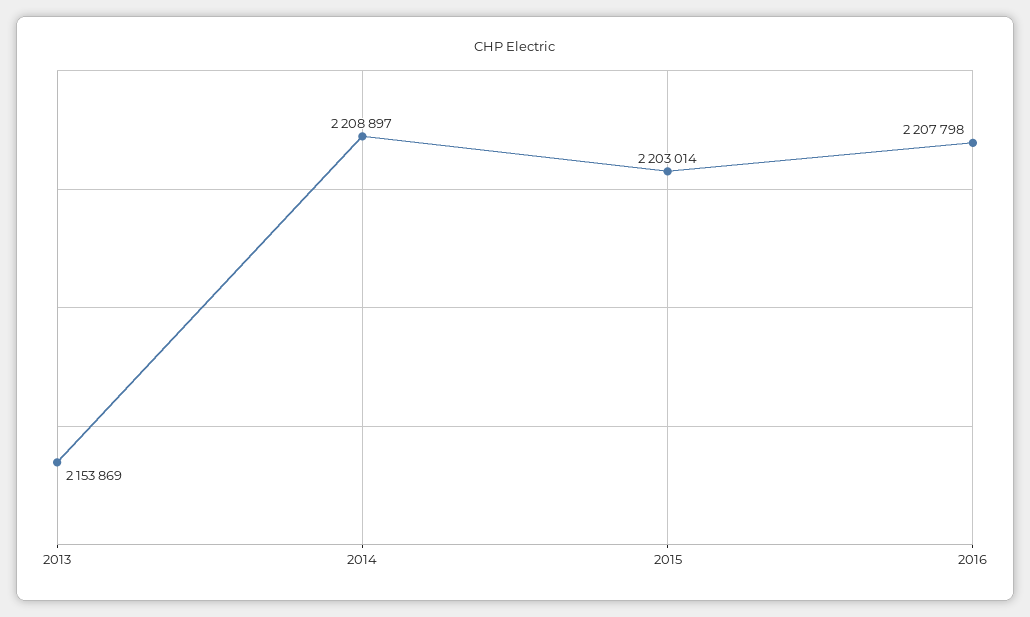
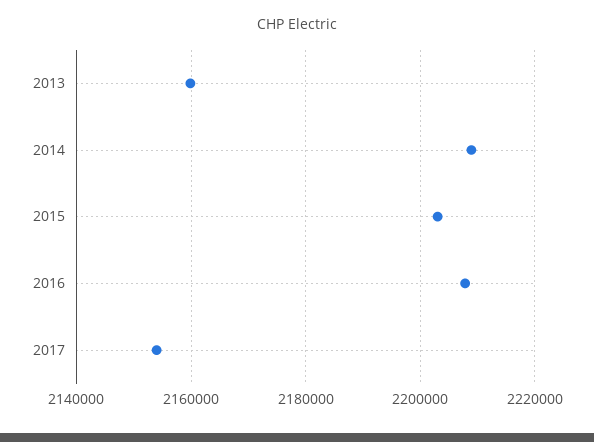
2013: 2153869 -> 2160000
2017: none -> 2154000

